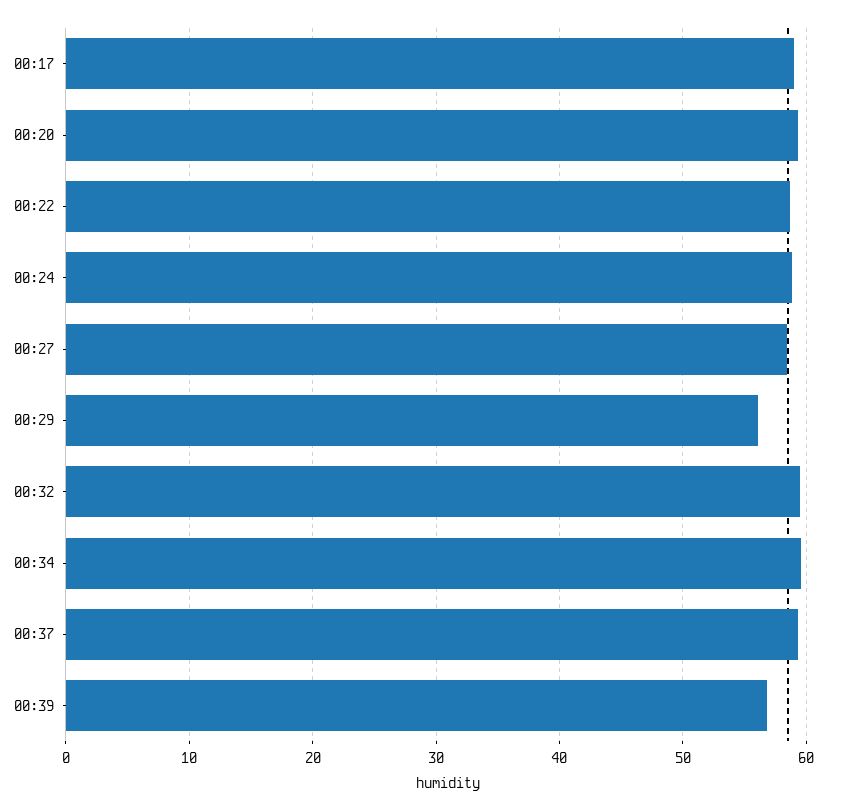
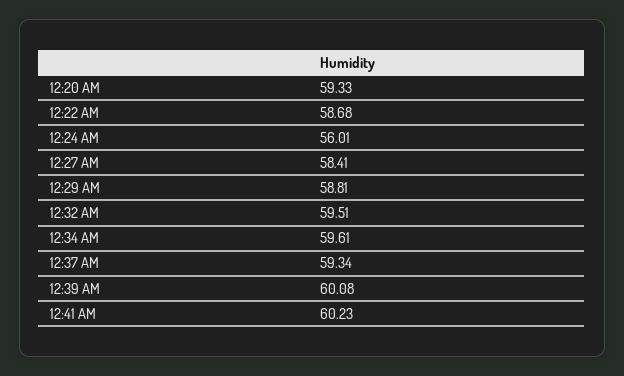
00:17: 59 -> none
00:24: 59 -> 56.01
00:29: 56 -> 58.81
00:39: 57 -> 60.08
12:41 AM: none -> 60.23

